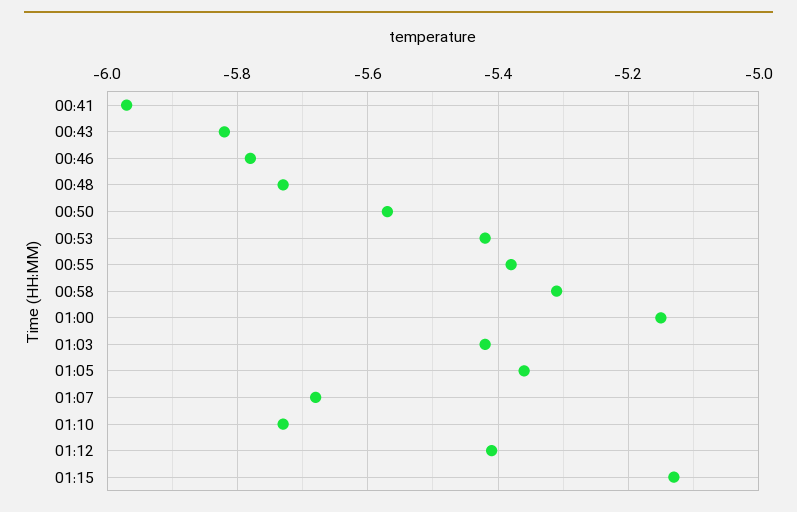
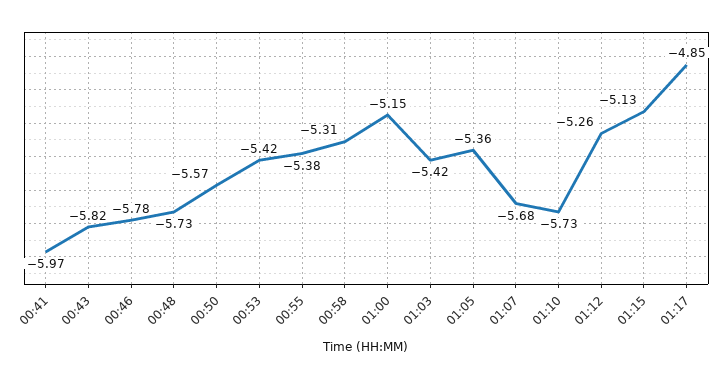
01:12: -5.4 -> -5.26
01:17: none -> -4.85

